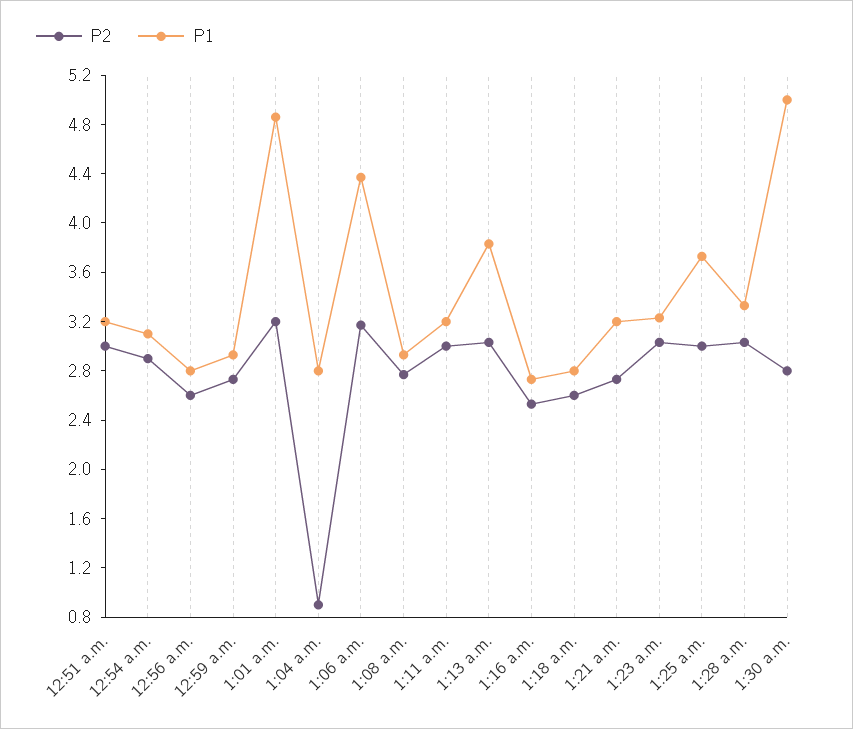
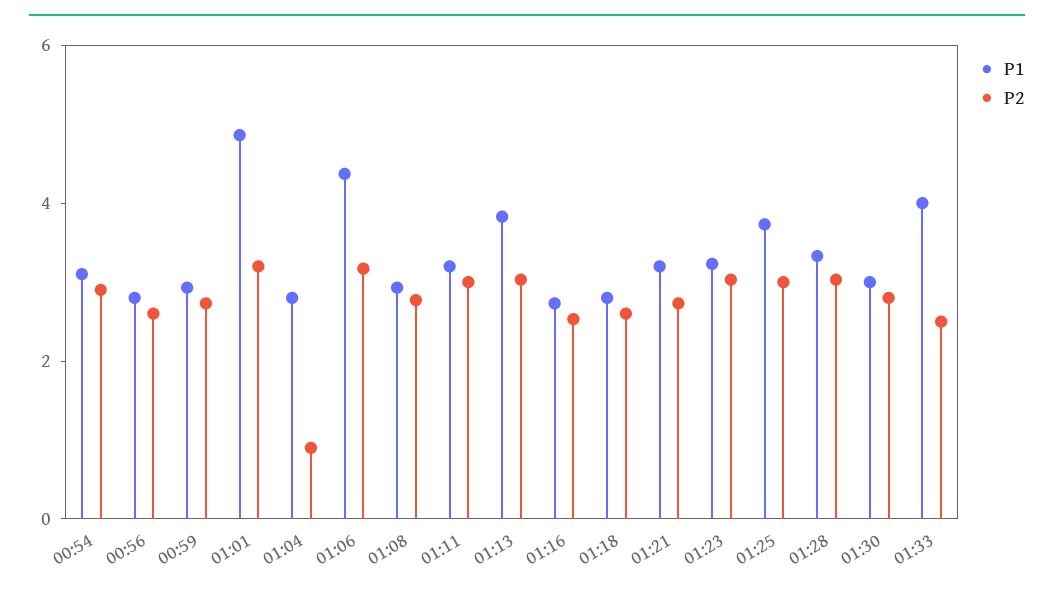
P2, 12:51 a.m.: 3 -> none
P1, 12:51 a.m.: 3.2 -> none
P1, 1:30 a.m.: 5 -> 3
P1, 01:33: none -> 4
P2, 01:33: none -> 2.5

